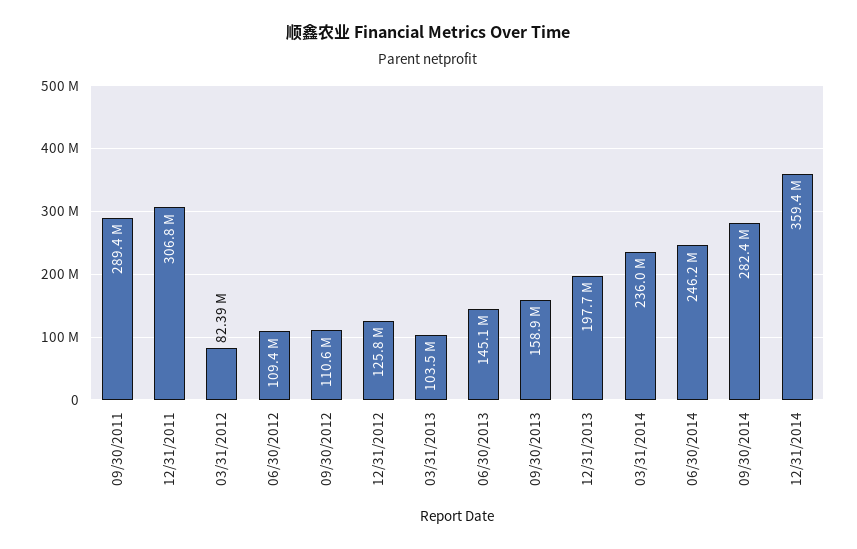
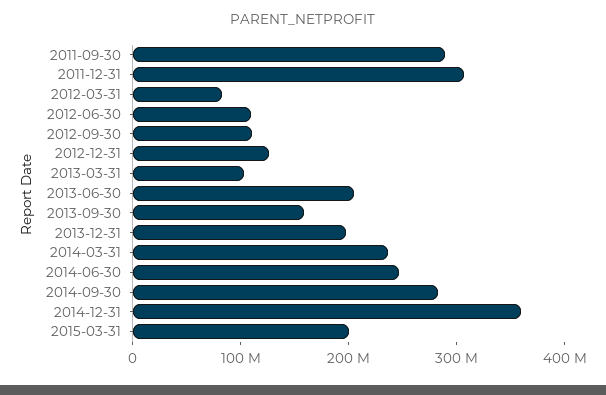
06/30/2013: 145100000 -> 200000000
2015-03-31: none -> 200000000

